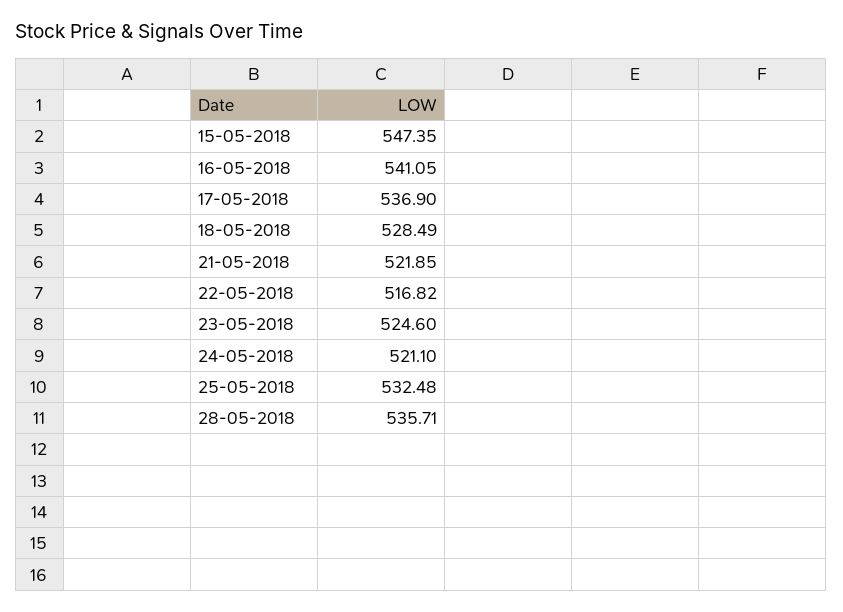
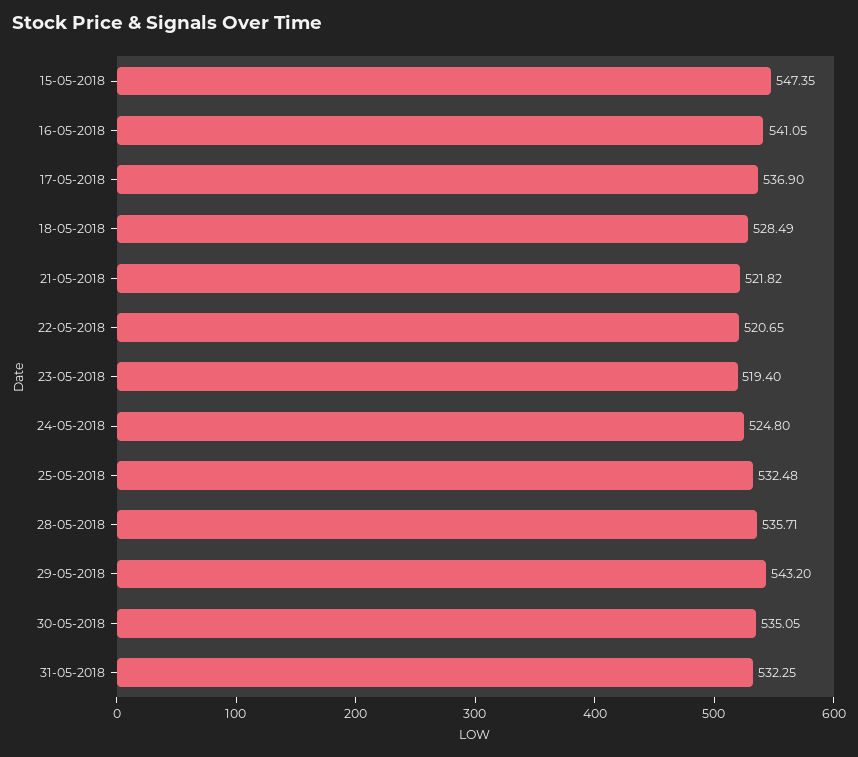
21-05-2018: 521.85 -> 521.82
22-05-2018: 516.82 -> 520.65
23-05-2018: 524.6 -> 519.4
24-05-2018: 521.1 -> 524.8
29-05-2018: none -> 543.2
30-05-2018: none -> 535.05
31-05-2018: none -> 532.25

